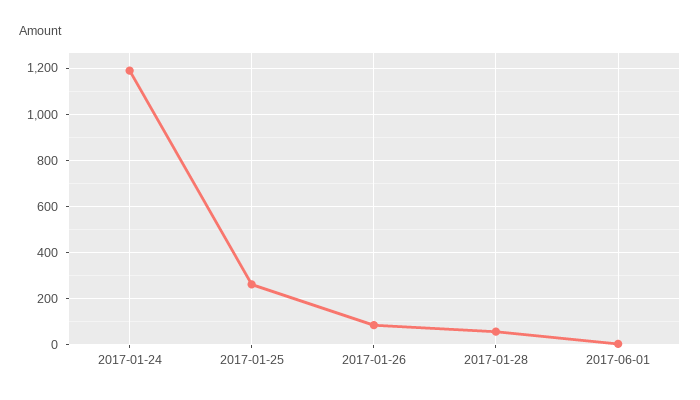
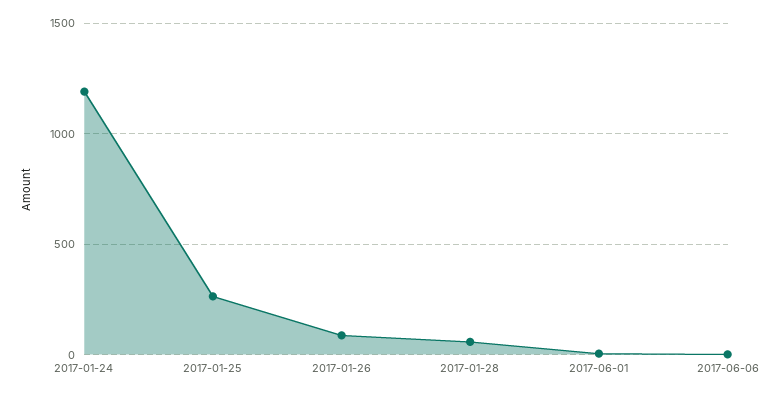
2017-06-06: none -> 0

